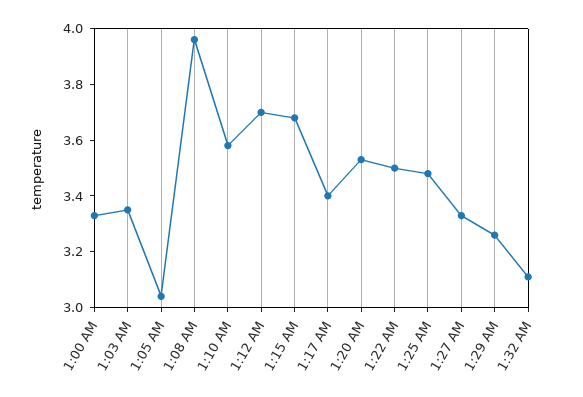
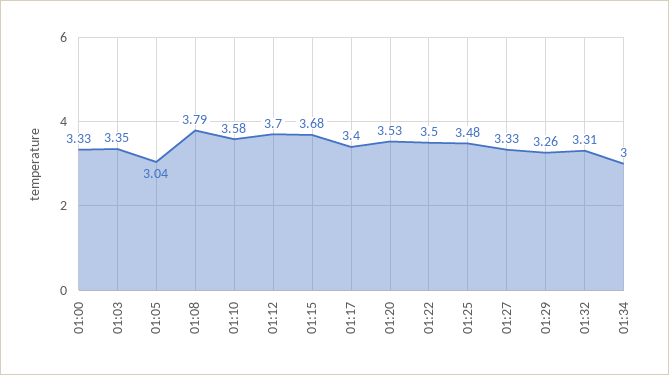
1:08 AM: 3.95 -> 3.79
1:32 AM: 3.1 -> 3.31
01:34: none -> 3

